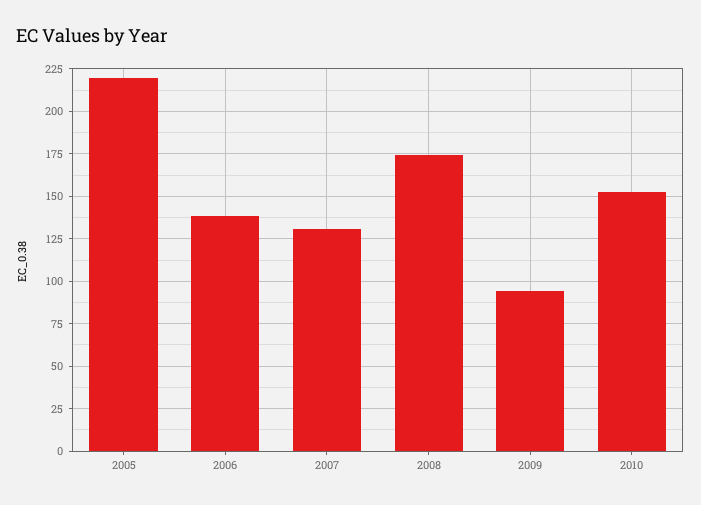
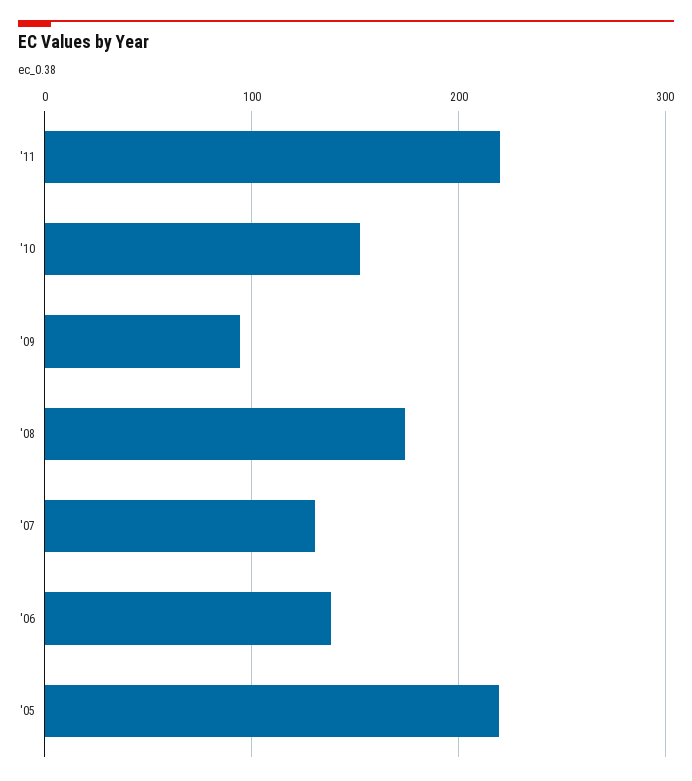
'11: none -> 220

